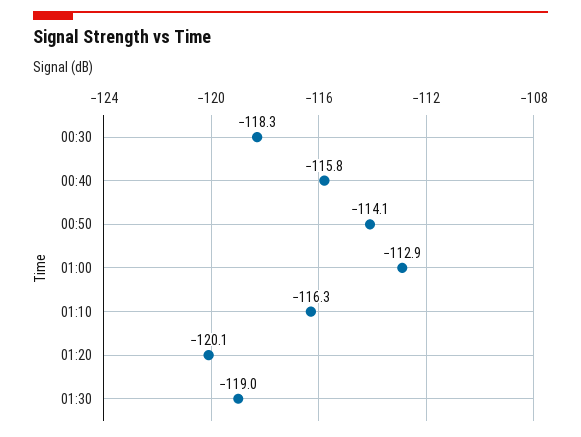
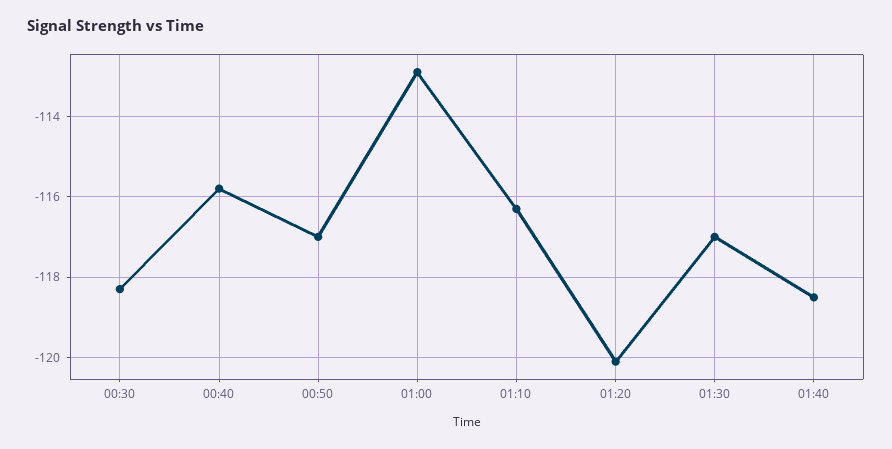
00:50: -114.1 -> -117
01:30: -119 -> -117
01:40: none -> -118.5

